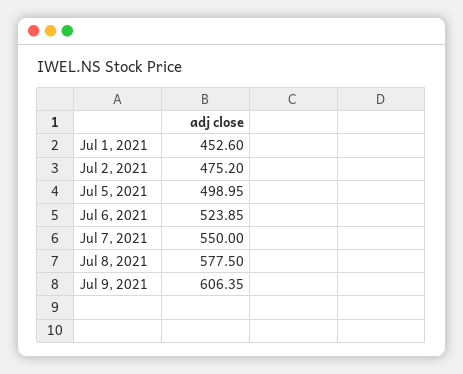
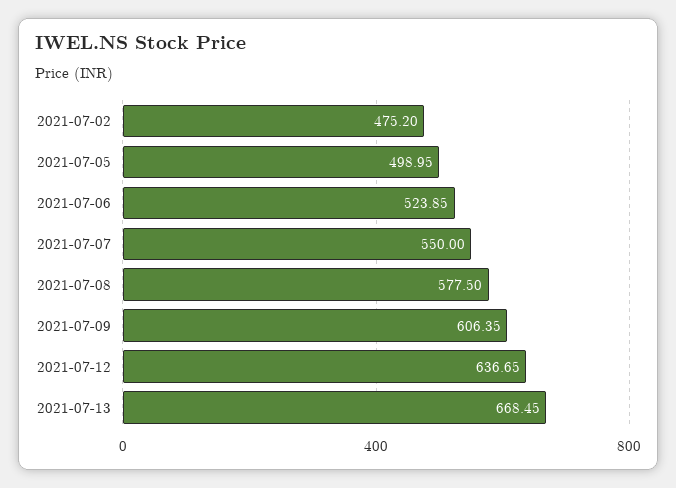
Jul 1, 2021: 452.6 -> none
2021-07-12: none -> 636.65
2021-07-13: none -> 668.45

